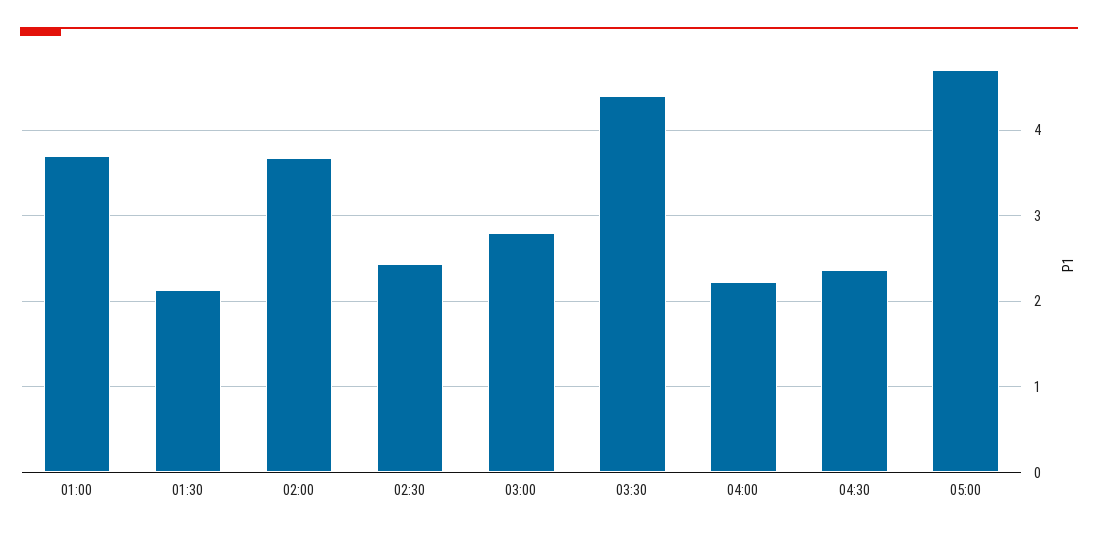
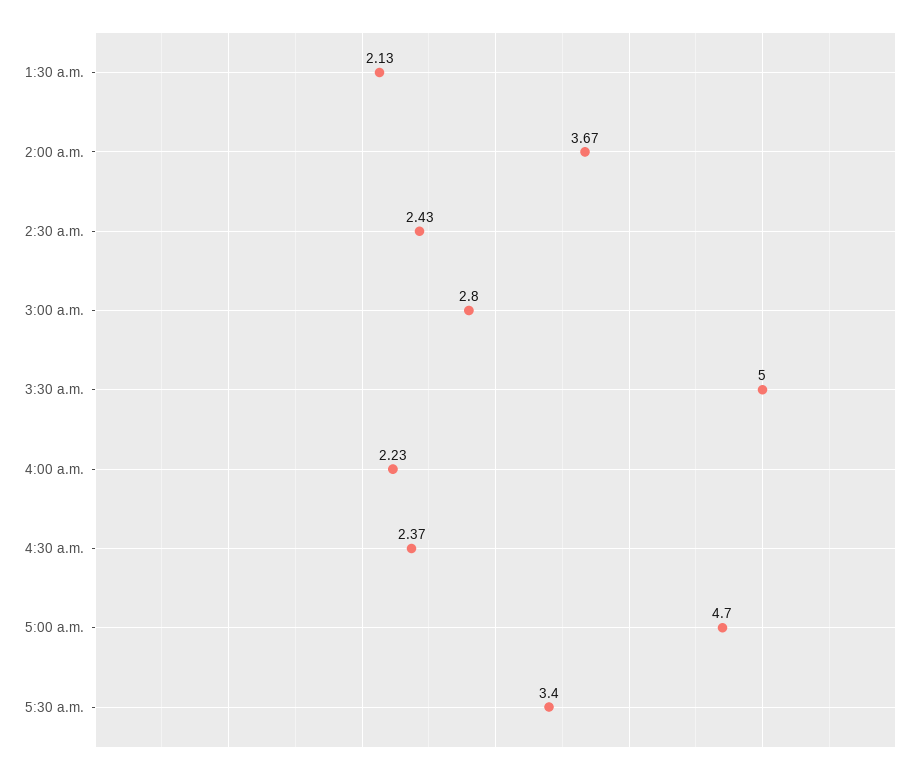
01:00: 3.7 -> none
03:30: 4.4 -> 5
5:30 a.m.: none -> 3.4

